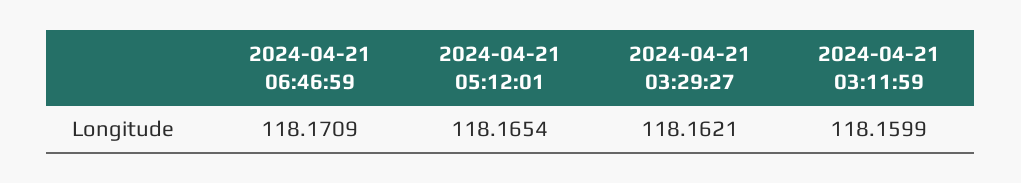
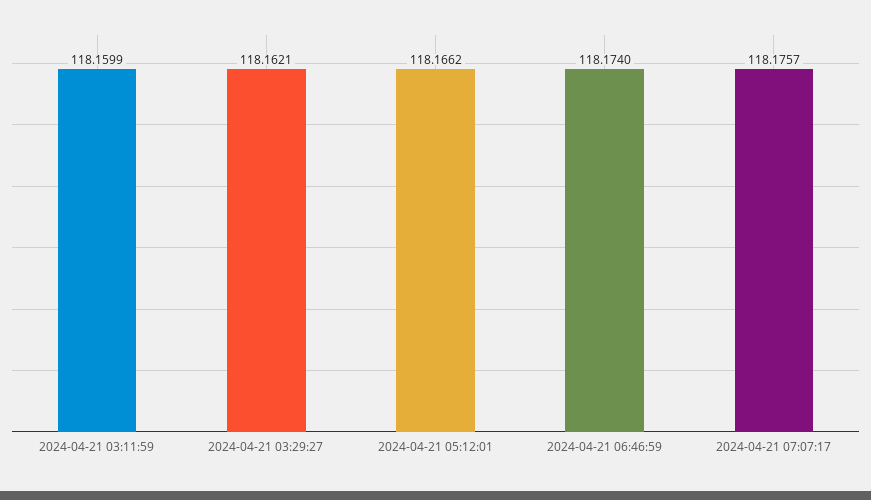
2024-04-21 06:46:59: 118.1709 -> 118.174
2024-04-21 05:12:01: 118.1654 -> 118.1662
2024-04-21 07:07:17: none -> 118.1757

